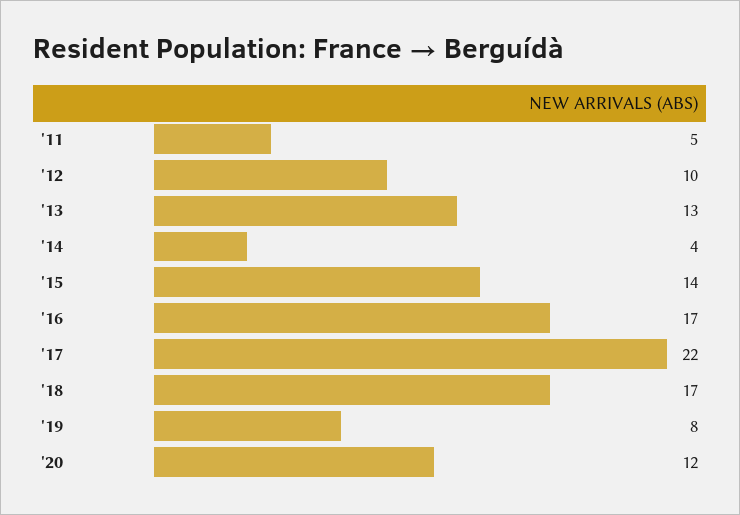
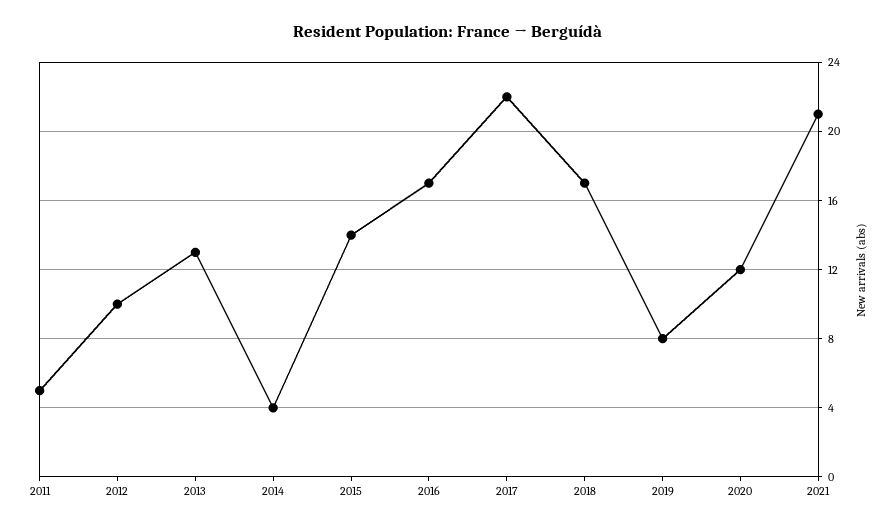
2021: none -> 21

